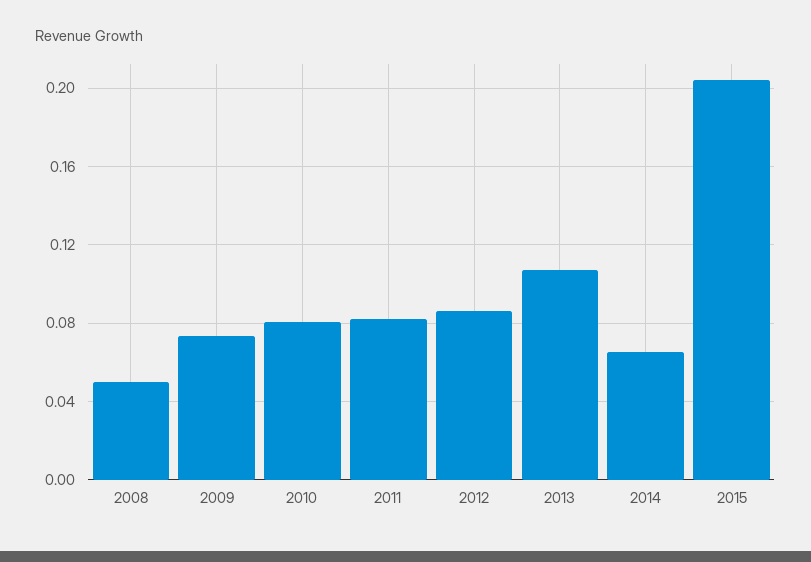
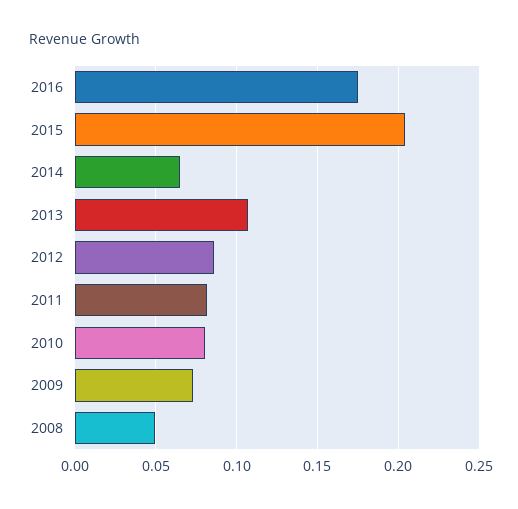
2016: none -> 0.175

